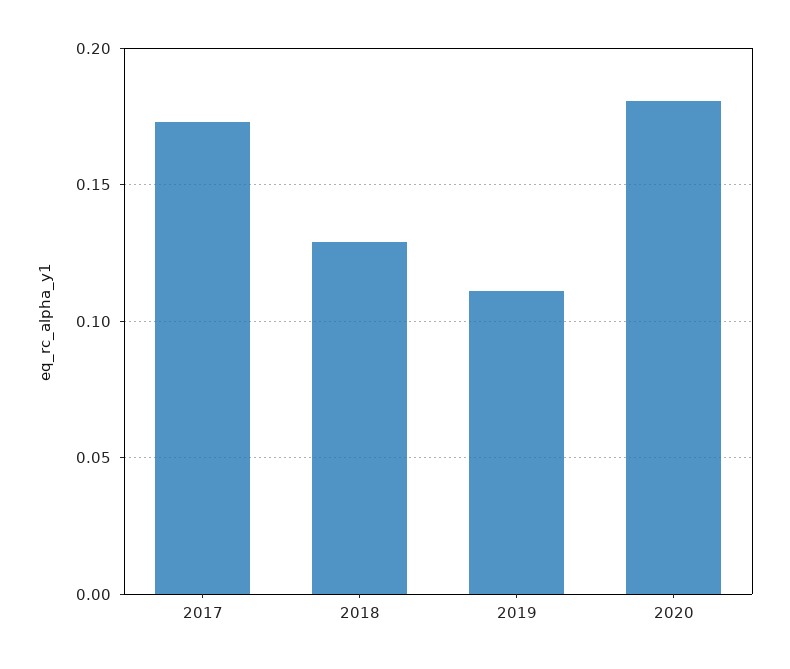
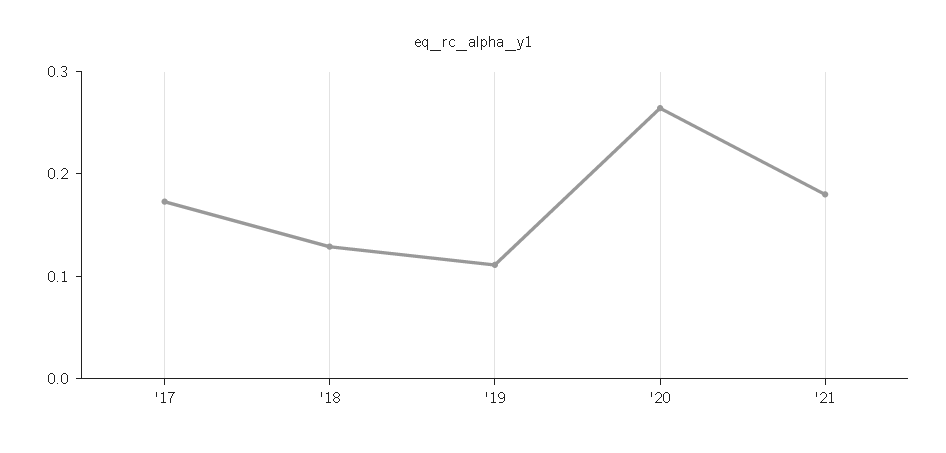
2020: 0.18 -> 0.26
'21: none -> 0.18

